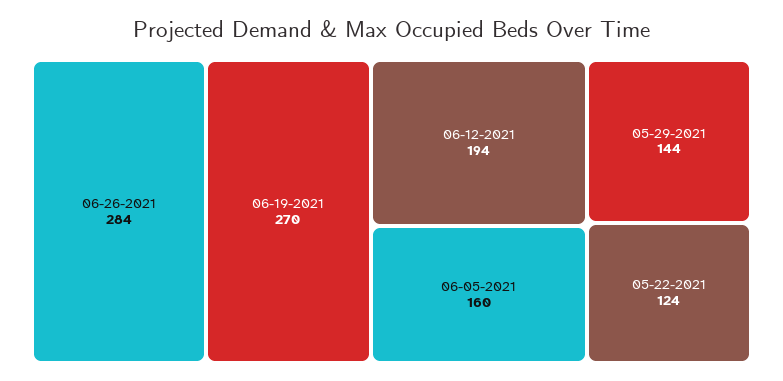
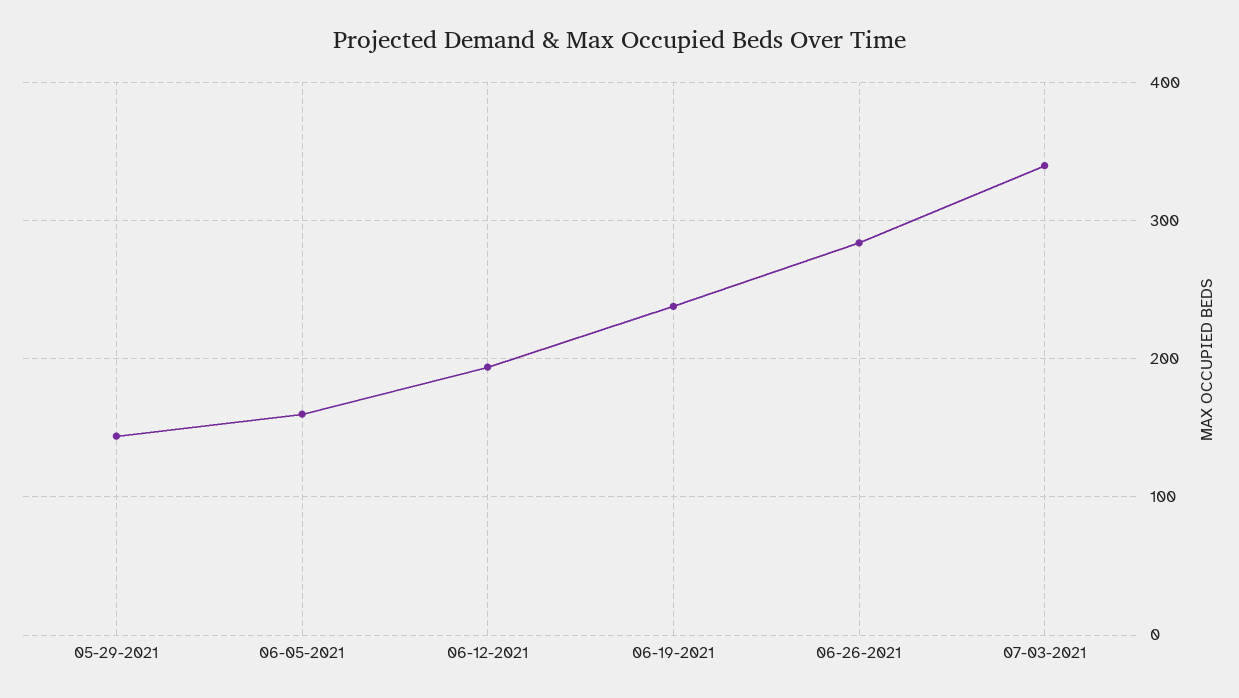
06-19-2021: 270 -> 240
05-22-2021: 124 -> none
07-03-2021: none -> 340

